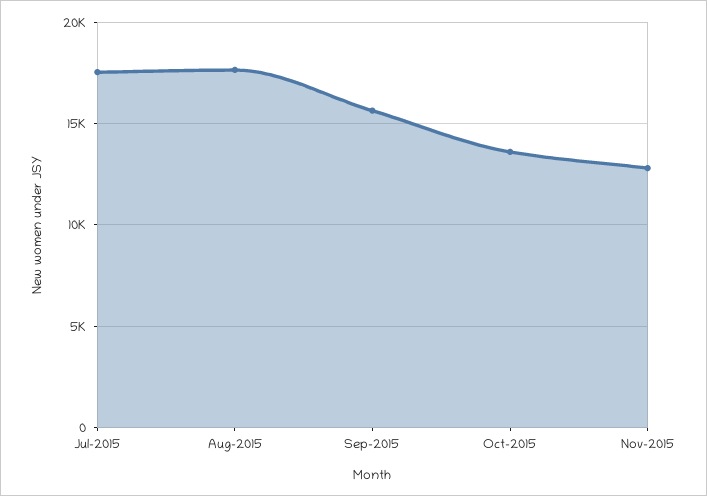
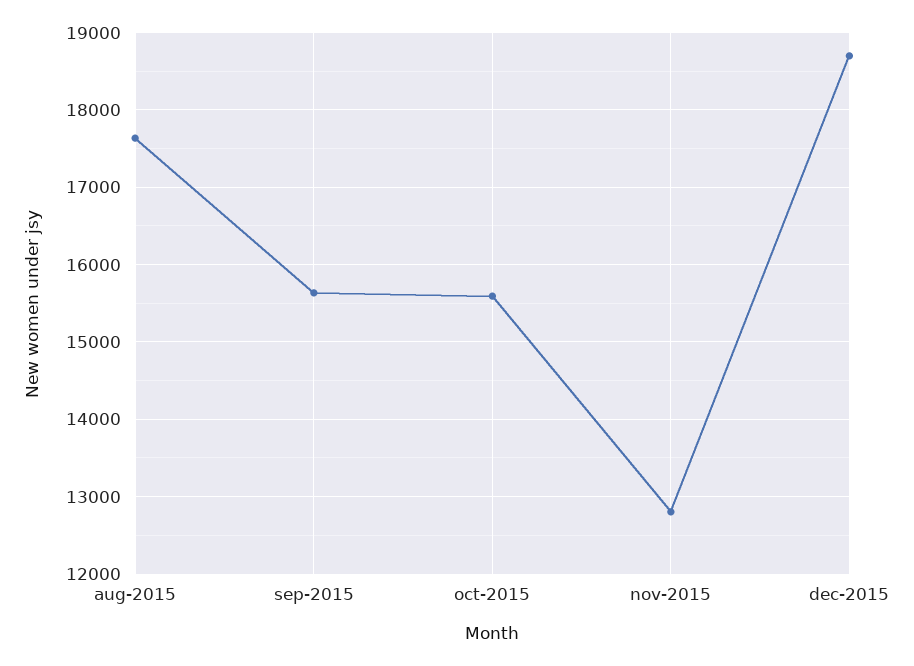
Jul-2015: 17500 -> none
Oct-2015: 13500 -> 15600
dec-2015: none -> 18700

